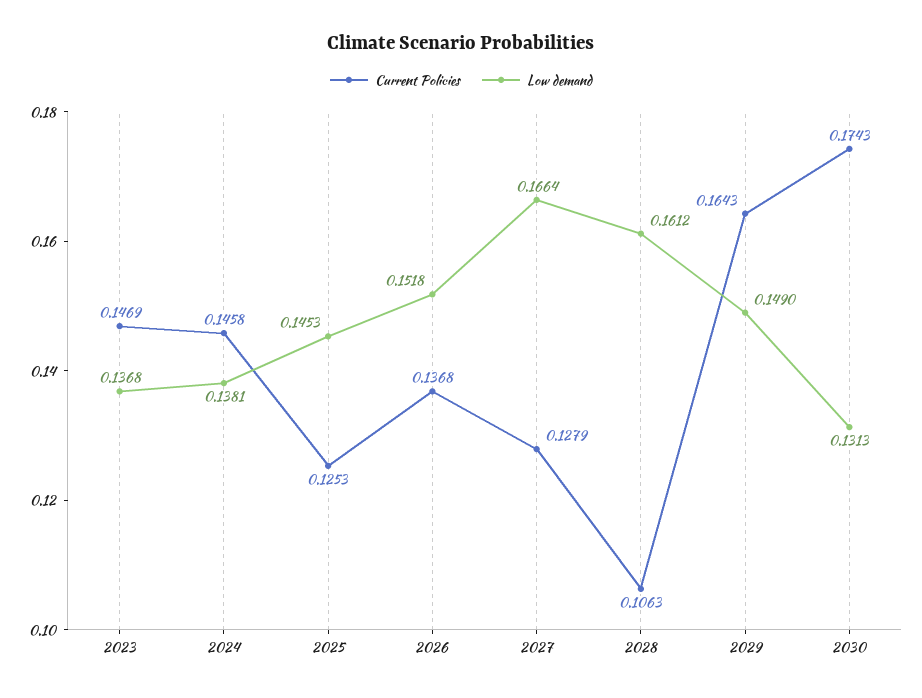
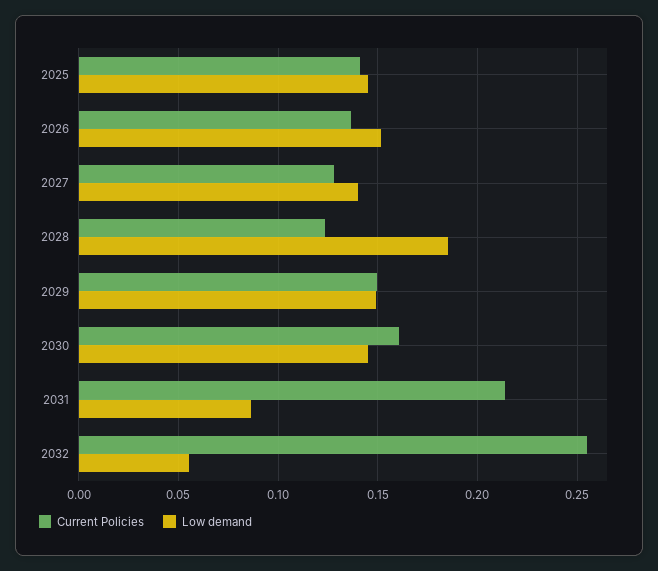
Current Policies, 2023: 0.1469 -> none
Low demand, 2023: 0.1368 -> none
Current Policies, 2024: 0.1458 -> none
Low demand, 2024: 0.1381 -> none
Current Policies, 2025: 0.1253 -> 0.14
Low demand, 2027: 0.1664 -> 0.14
Current Policies, 2028: 0.1063 -> 0.125
Low demand, 2028: 0.1612 -> 0.185
Current Policies, 2029: 0.1643 -> 0.15
Current Policies, 2030: 0.1743 -> 0.16
Low demand, 2030: 0.1313 -> 0.145
Current Policies, 2031: none -> 0.215
Low demand, 2031: none -> 0.085
Current Policies, 2032: none -> 0.255
Low demand, 2032: none -> 0.055

